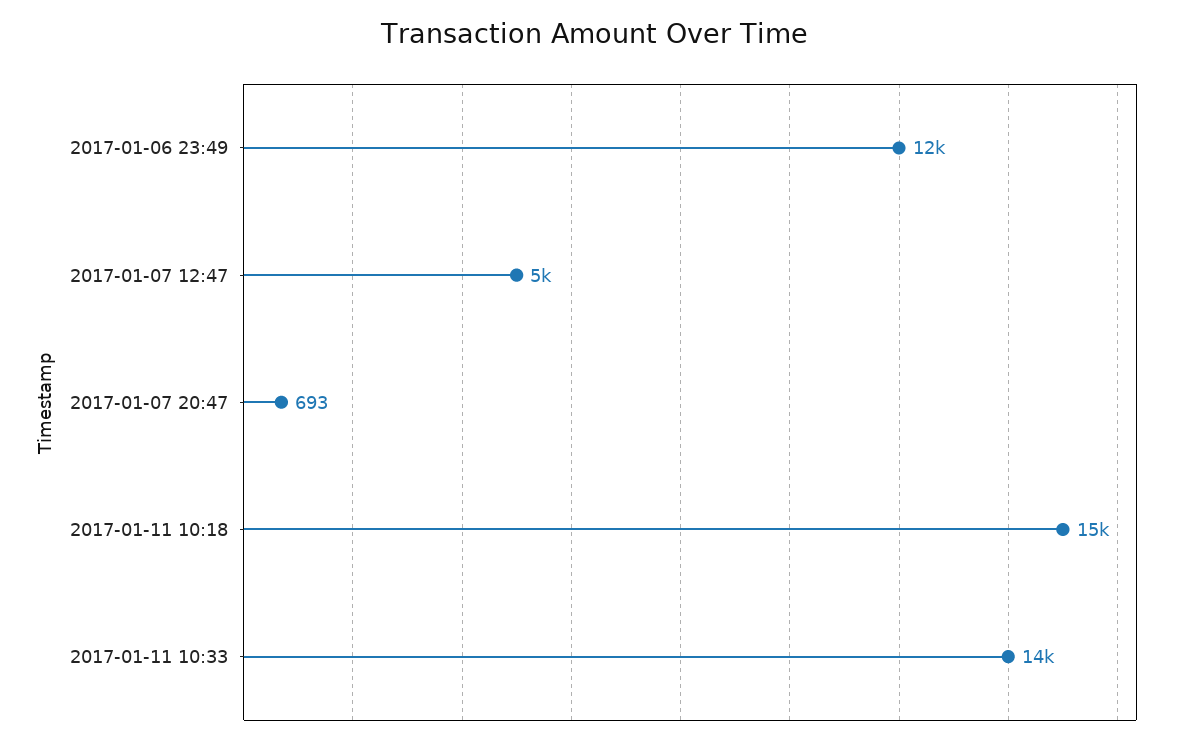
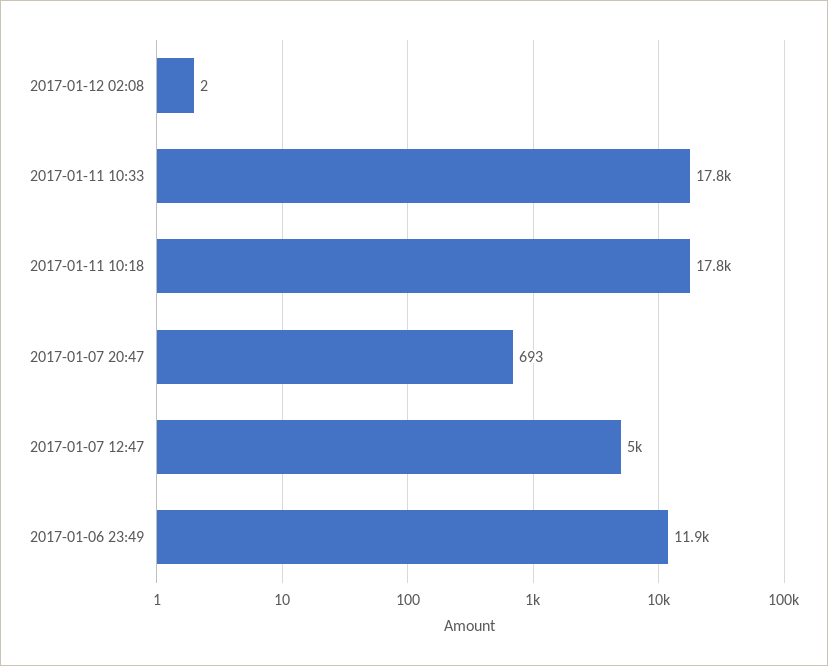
2017-01-11 10:18: 15000 -> 17800
2017-01-11 10:33: 14000 -> 17800
2017-01-12 02:08: none -> 2

